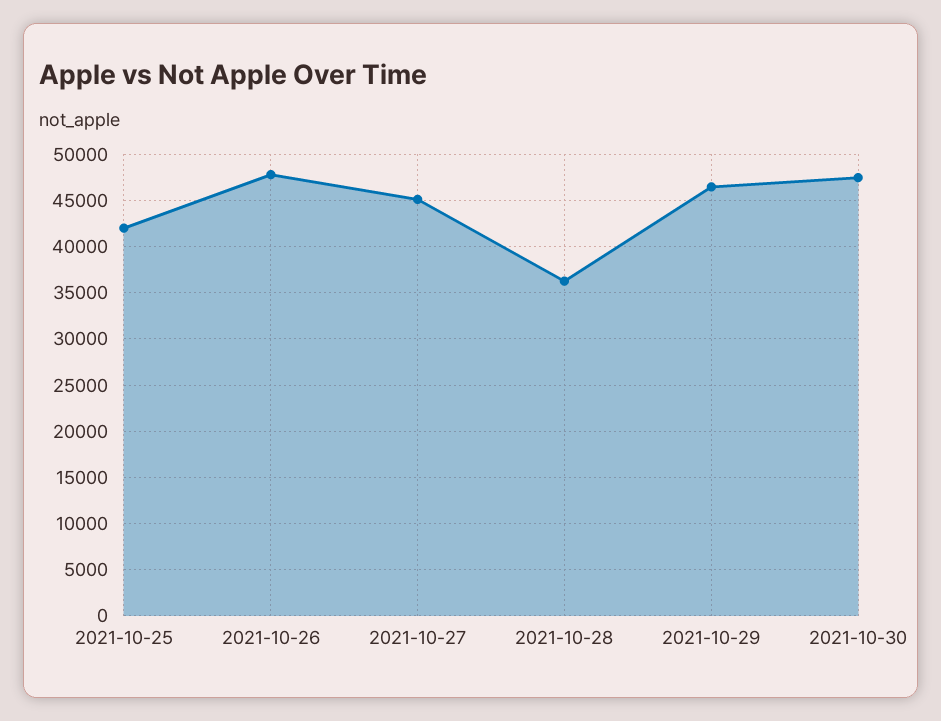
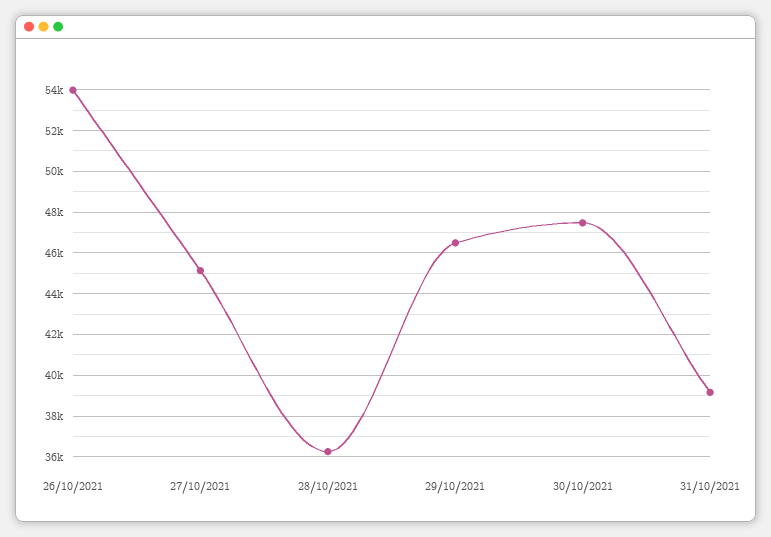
2021-10-25: 42000 -> none
2021-10-26: 48000 -> 54000
31/10/2021: none -> 39000

